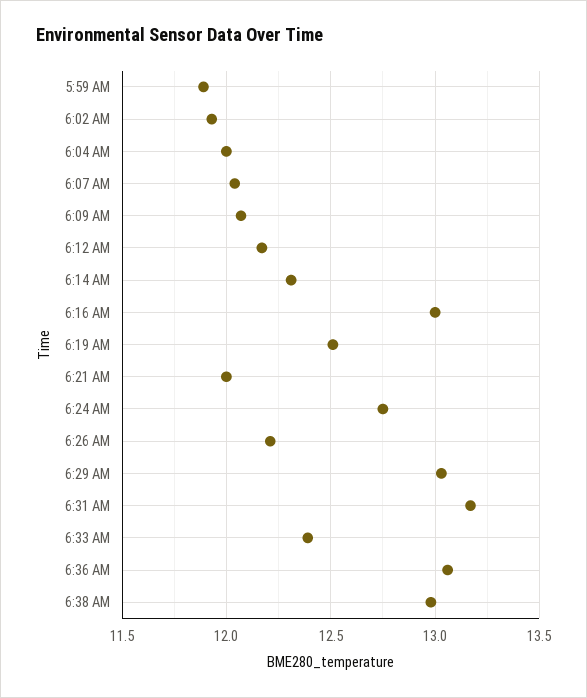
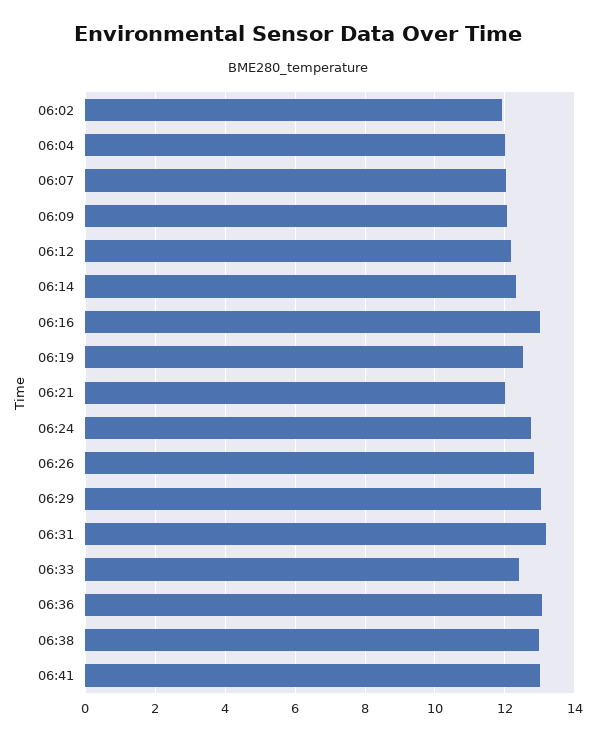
5:59 AM: 11.9 -> none
6:26 AM: 12.2 -> 12.8
06:41: none -> 13

